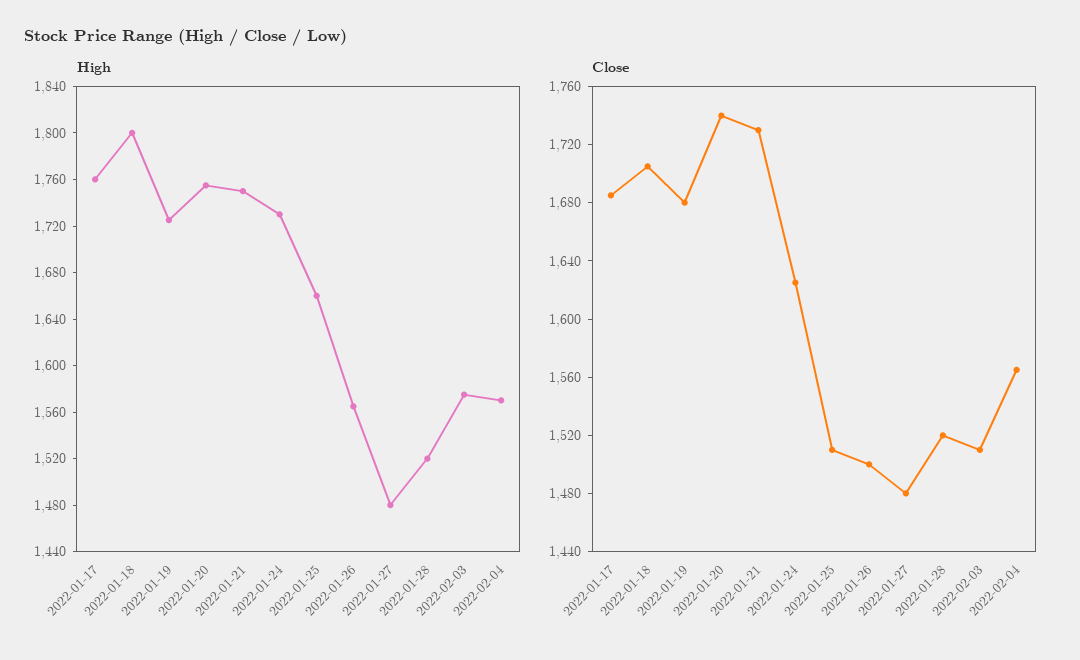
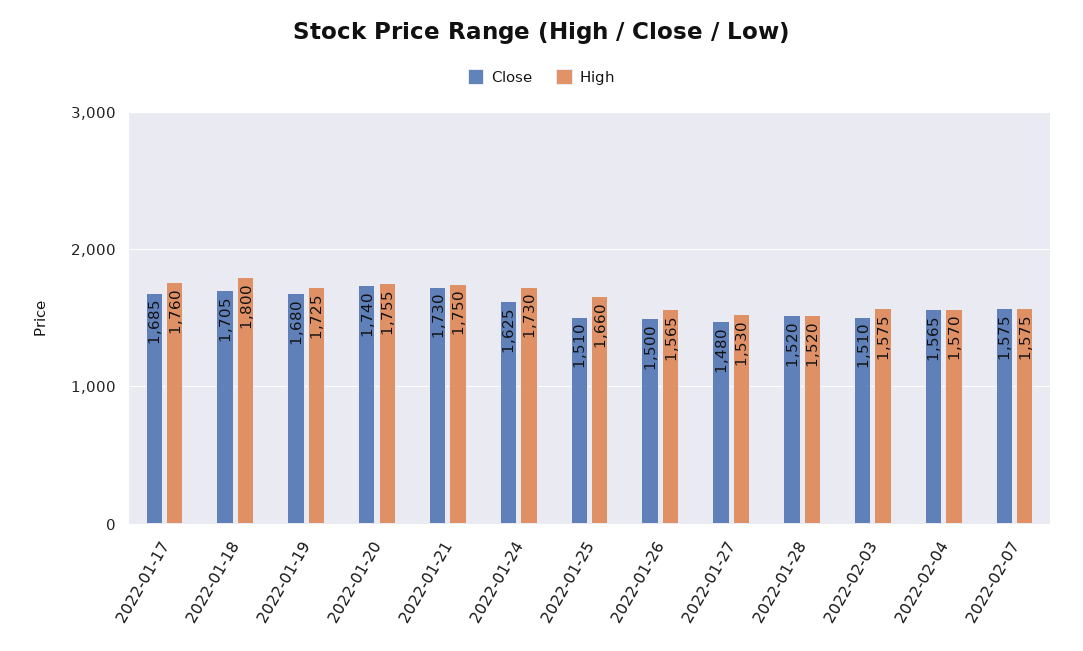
High, 2022-01-27: 1480 -> 1530
Close, 2022-02-07: none -> 1575
High, 2022-02-07: none -> 1575

